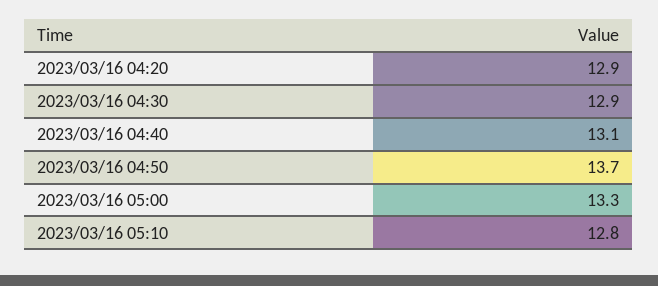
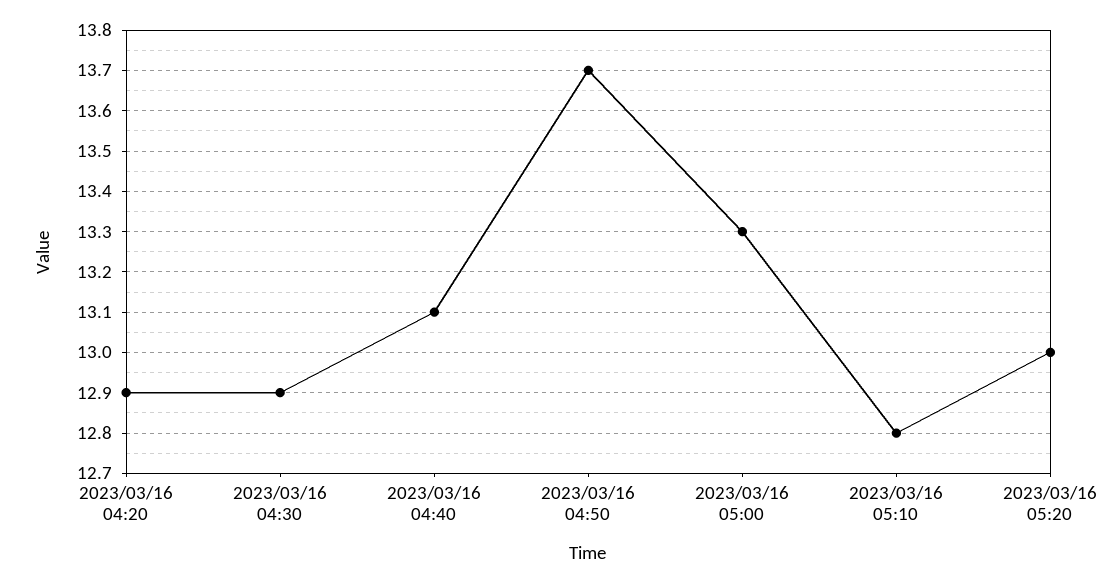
2023/03/16 05:20: none -> 13

